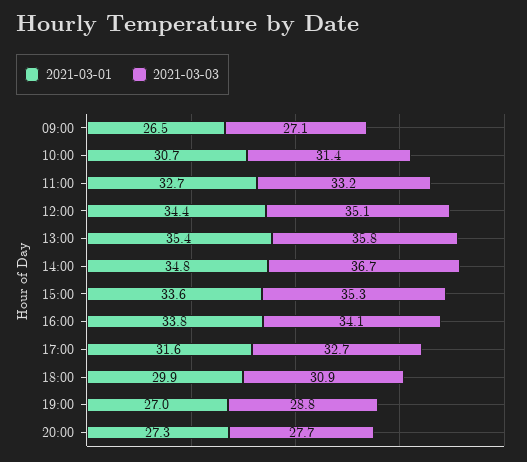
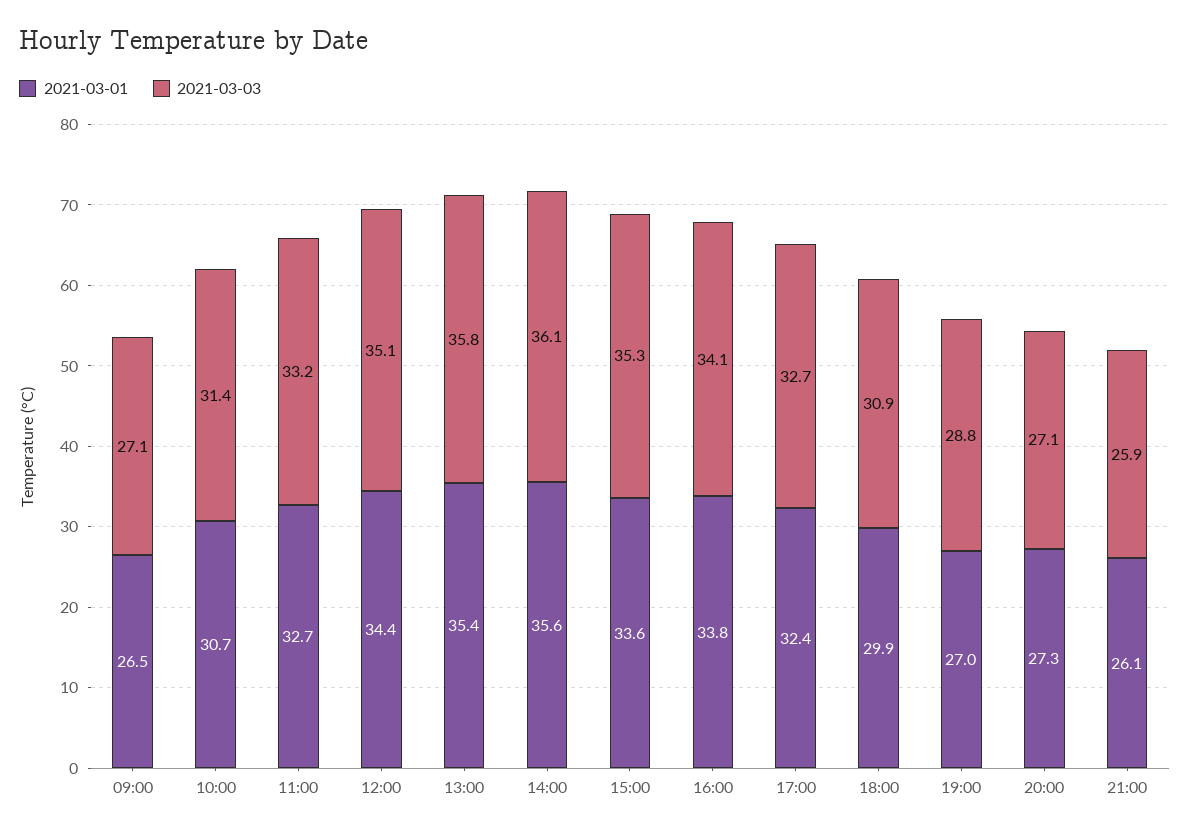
2021-03-01, 14:00: 34.8 -> 35.6
2021-03-03, 14:00: 36.7 -> 36.1
2021-03-01, 17:00: 31.6 -> 32.4
2021-03-03, 20:00: 27.7 -> 27.1
2021-03-01, 21:00: none -> 26.1
2021-03-03, 21:00: none -> 25.9

